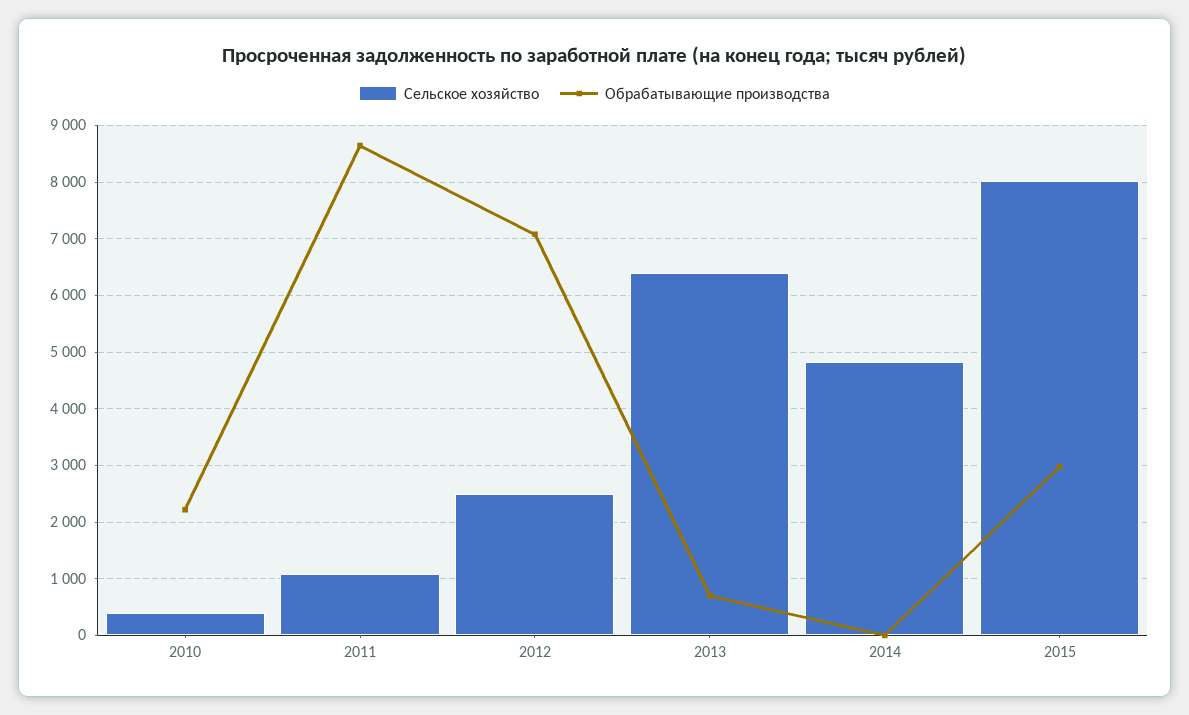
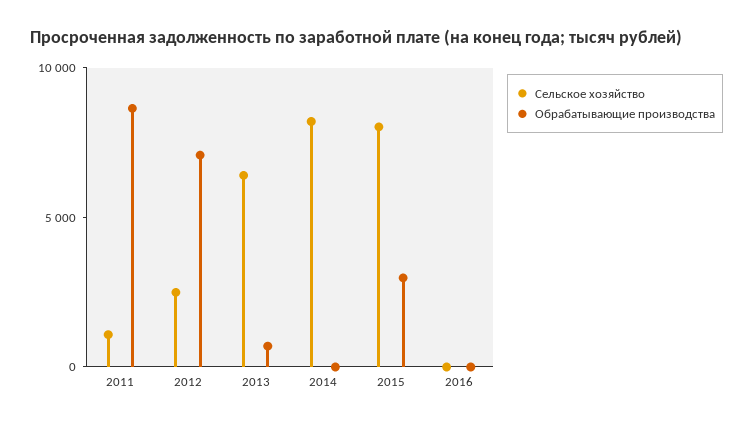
Сельское хозяйство, 2010: 400 -> none
Обрабатывающие производства, 2010: 2200 -> none
Сельское хозяйство, 2014: 4800 -> 8000
Сельское хозяйство, 2016: none -> 0
Обрабатывающие производства, 2016: none -> 0

